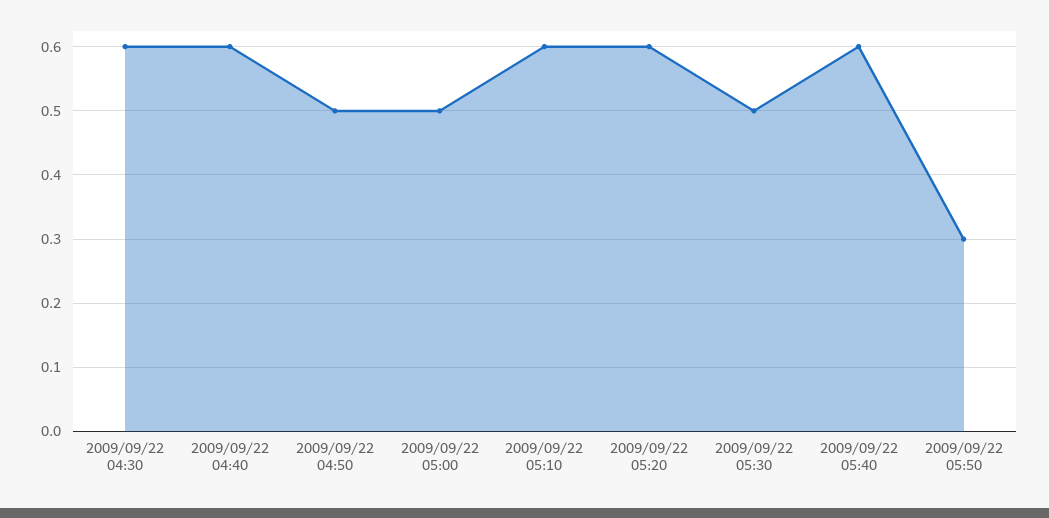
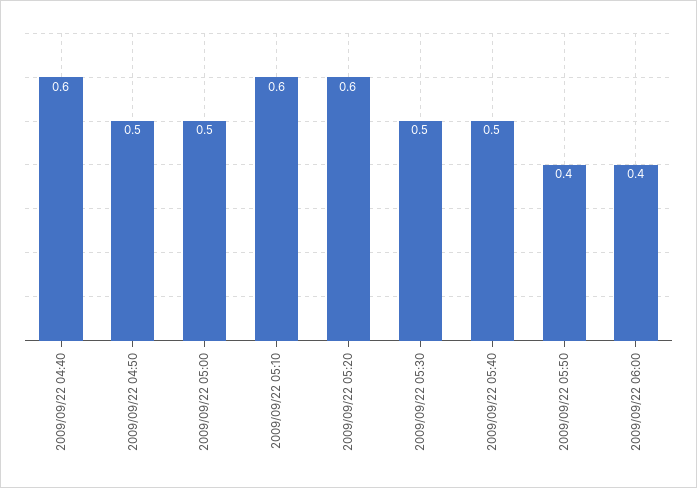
2009/09/22 04:30: 0.6 -> none
2009/09/22 05:40: 0.6 -> 0.5
2009/09/22 05:50: 0.3 -> 0.4
2009/09/22 06:00: none -> 0.4

